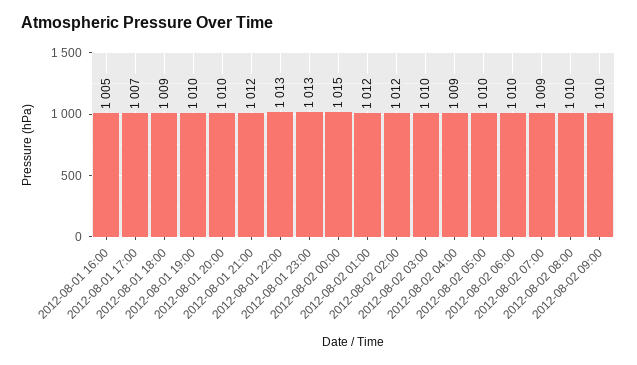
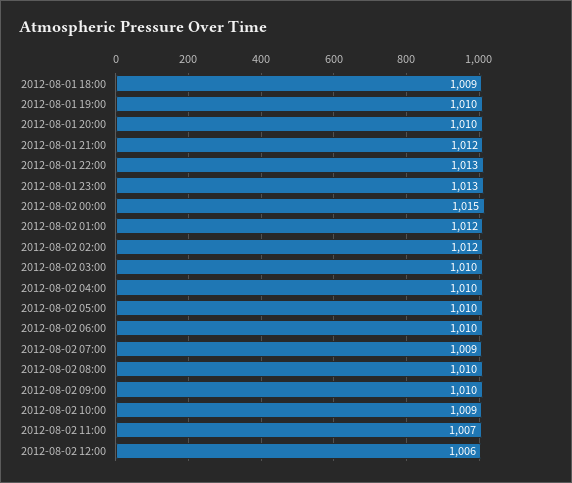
2012-08-01 16:00: 1005 -> none
2012-08-01 17:00: 1007 -> none
2012-08-02 04:00: 1009 -> 1010
2012-08-02 10:00: none -> 1009
2012-08-02 11:00: none -> 1007
2012-08-02 12:00: none -> 1006

